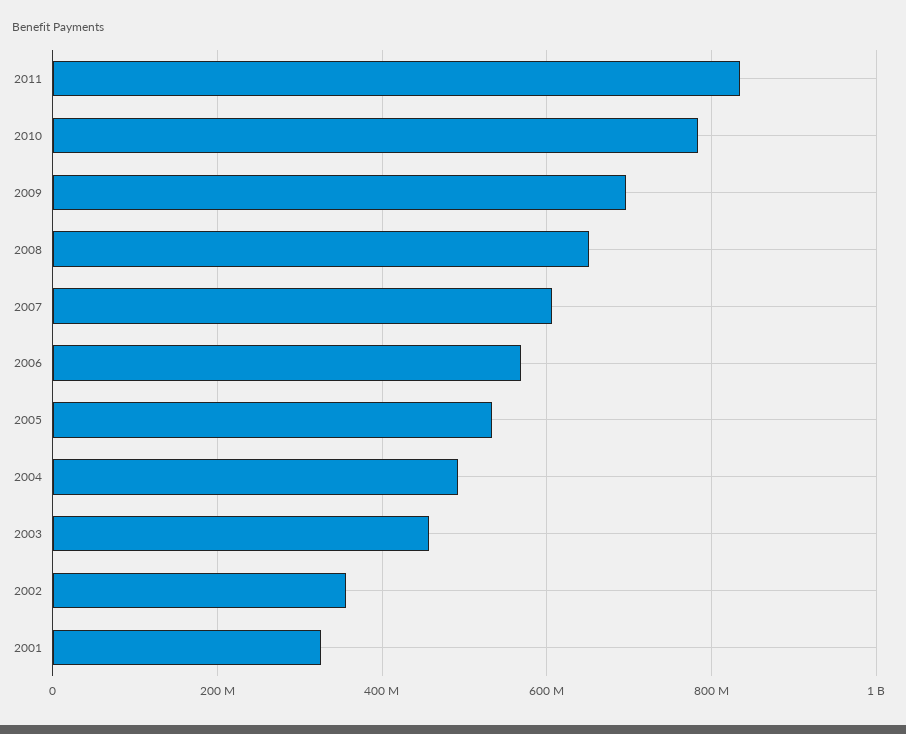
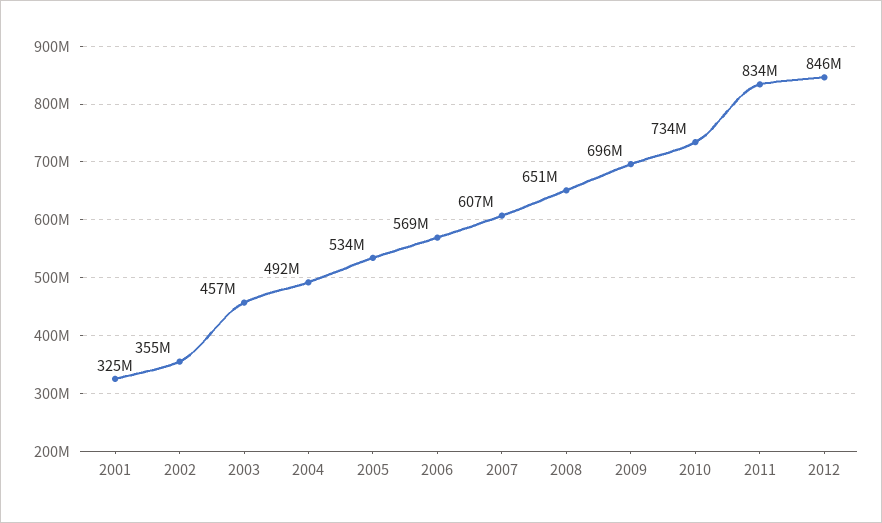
2010: 780000000 -> 734000000
2012: none -> 846000000

